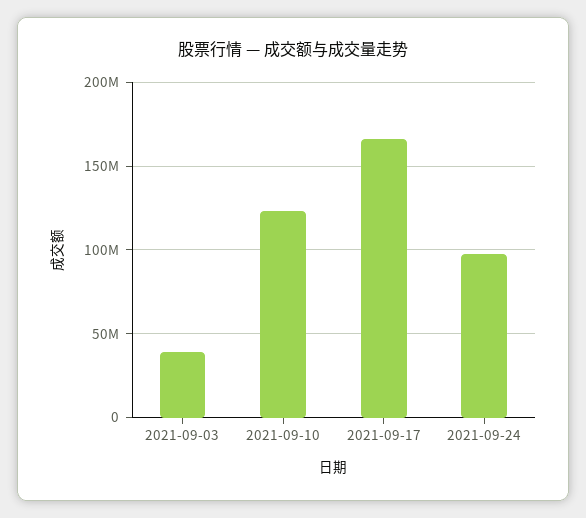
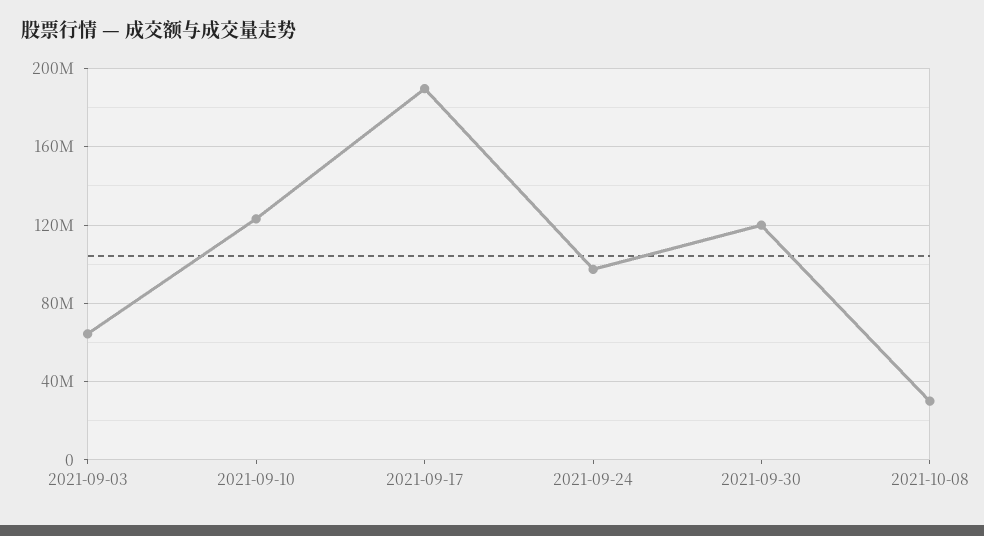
2021-09-03: 40000000 -> 65000000
2021-09-17: 165000000 -> 190000000
2021-09-30: none -> 120000000
2021-10-08: none -> 30000000

